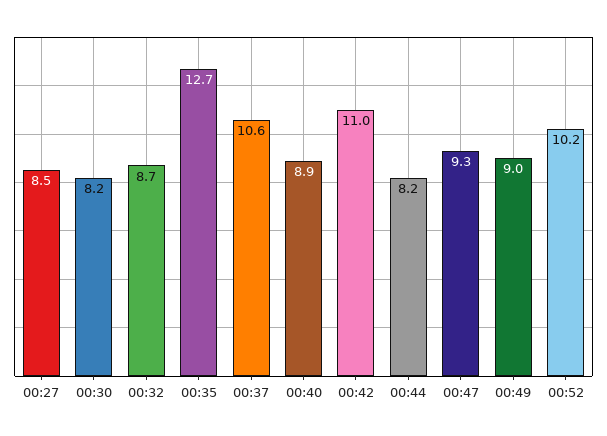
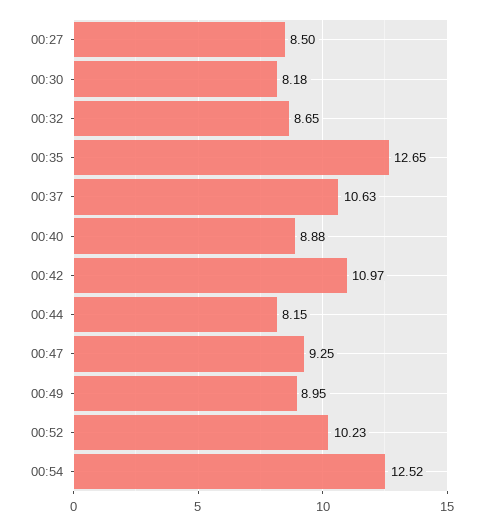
00:54: none -> 12.52

